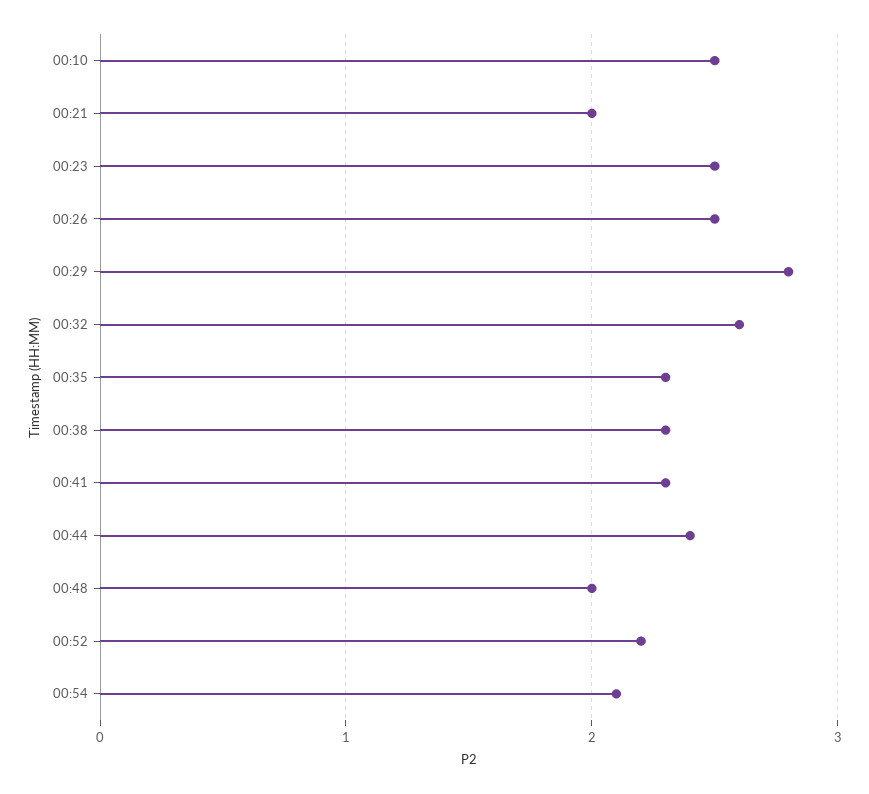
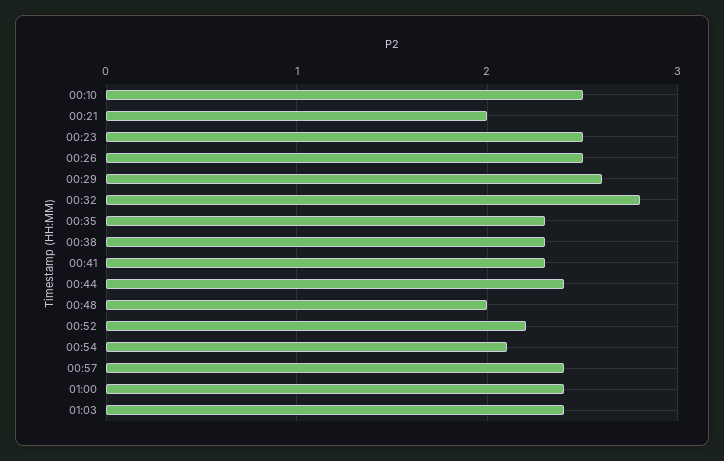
00:29: 2.8 -> 2.6
00:32: 2.6 -> 2.8
00:57: none -> 2.4
01:00: none -> 2.4
01:03: none -> 2.4

